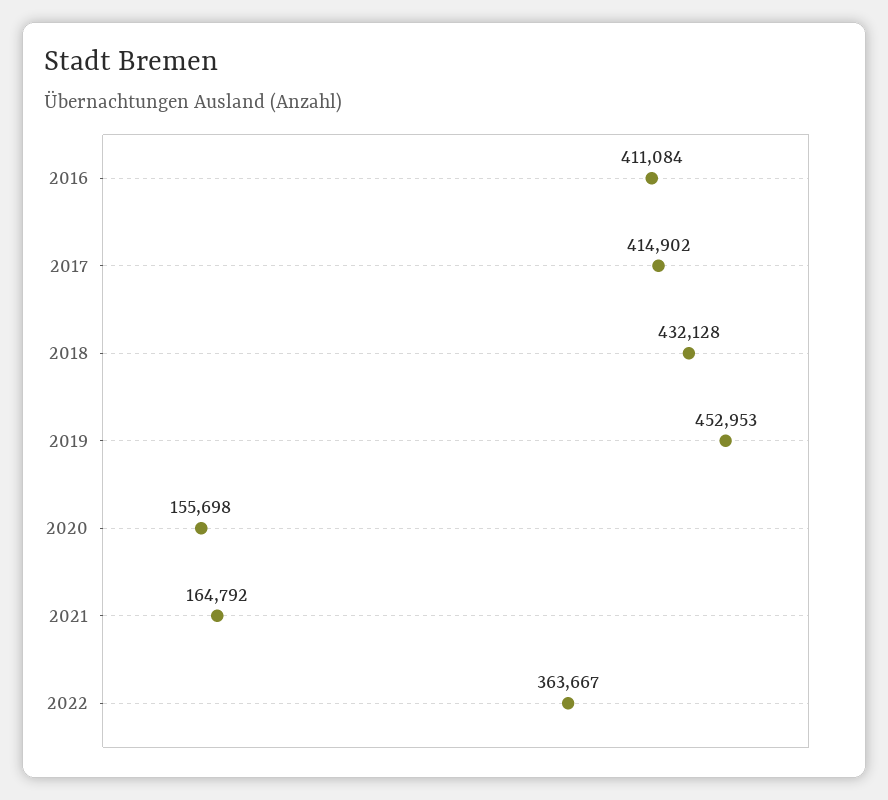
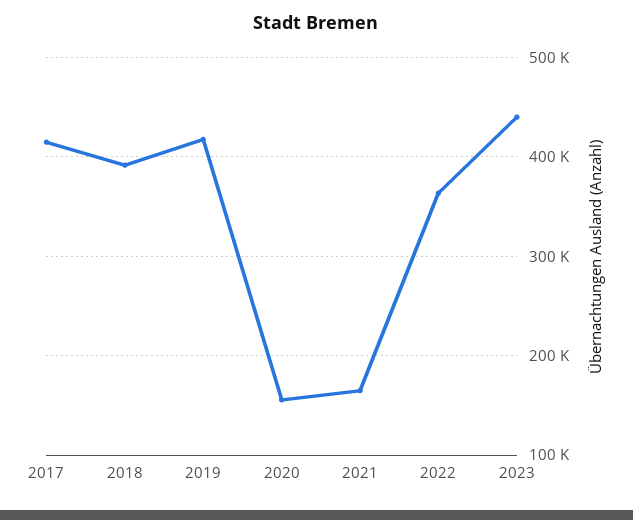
2016: 411084 -> none
2018: 432128 -> 390000
2019: 452953 -> 420000
2023: none -> 440000

